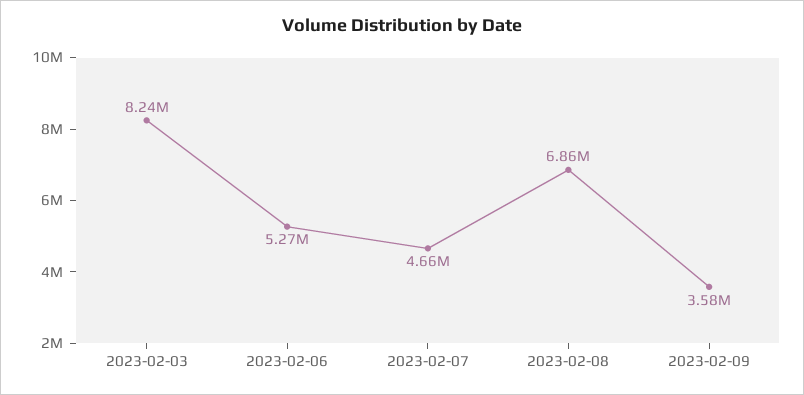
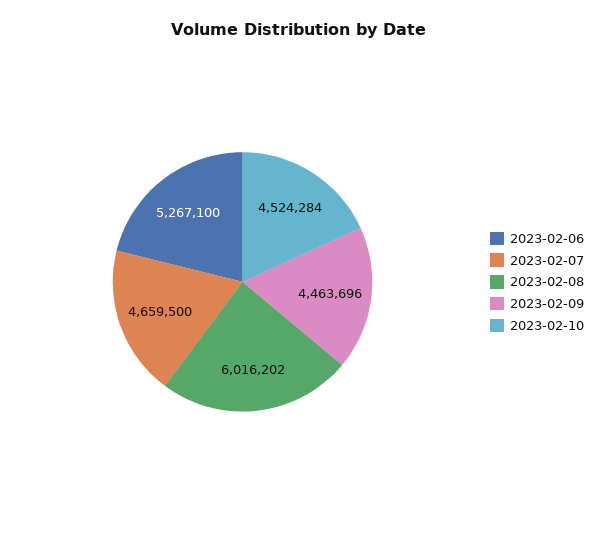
2023-02-03: 8240000 -> none
2023-02-08: 6860000 -> 6016202
2023-02-09: 3580000 -> 4463696
2023-02-10: none -> 4524284

